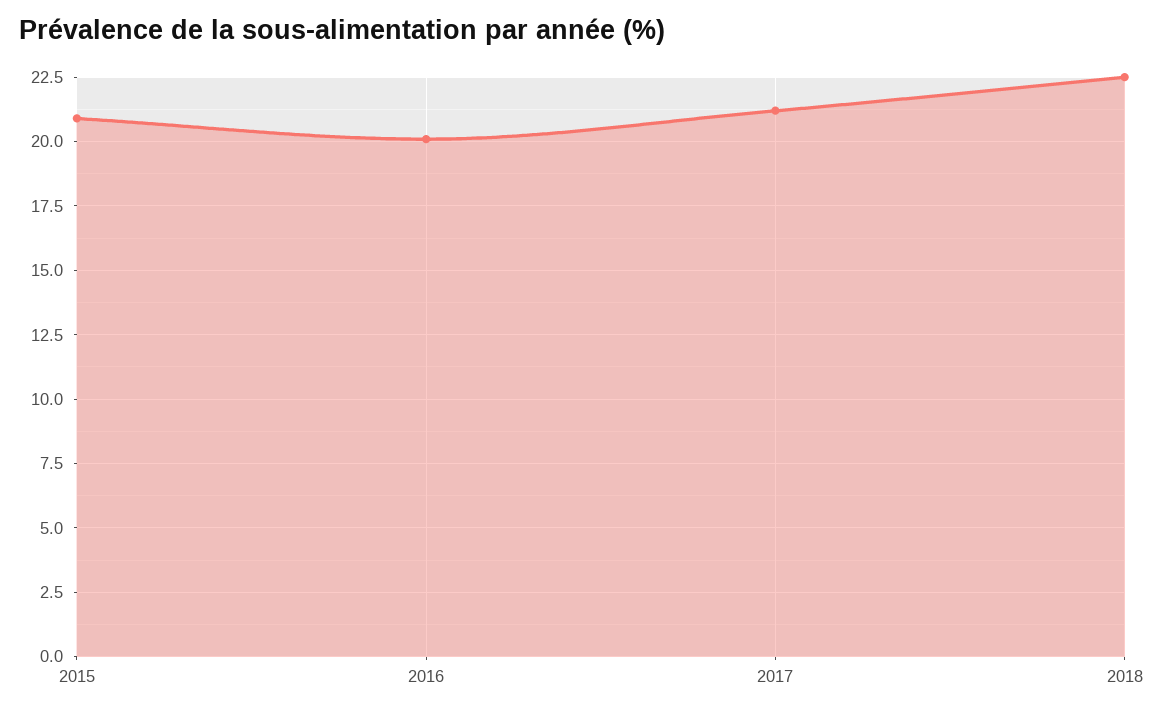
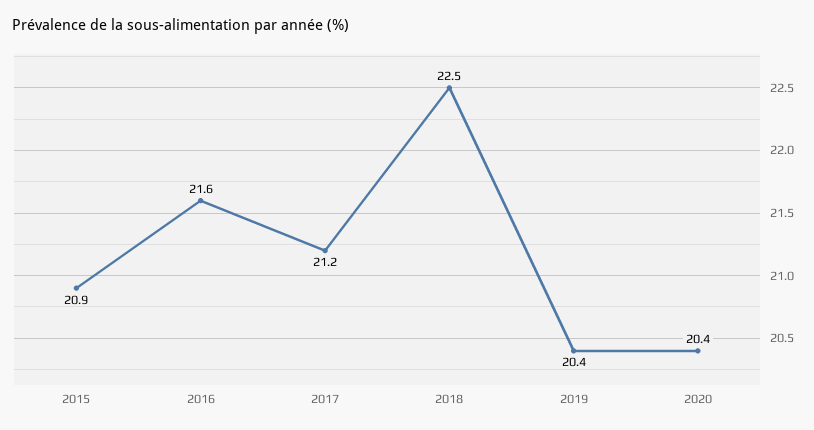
2016: 20 -> 21.6
2019: none -> 20.4
2020: none -> 20.4

